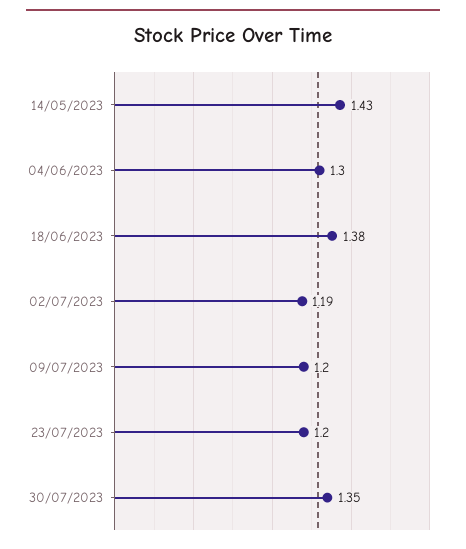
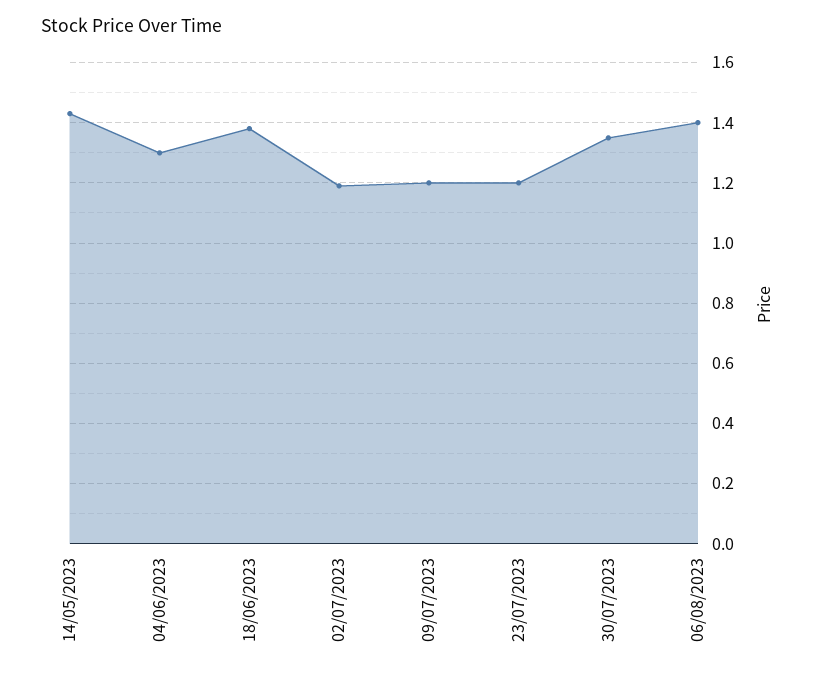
06/08/2023: none -> 1.4

